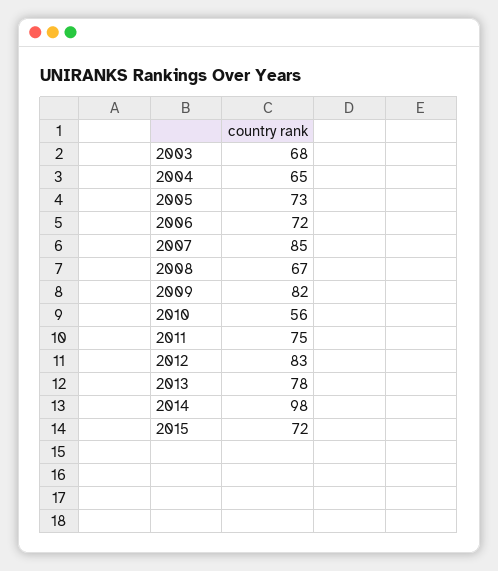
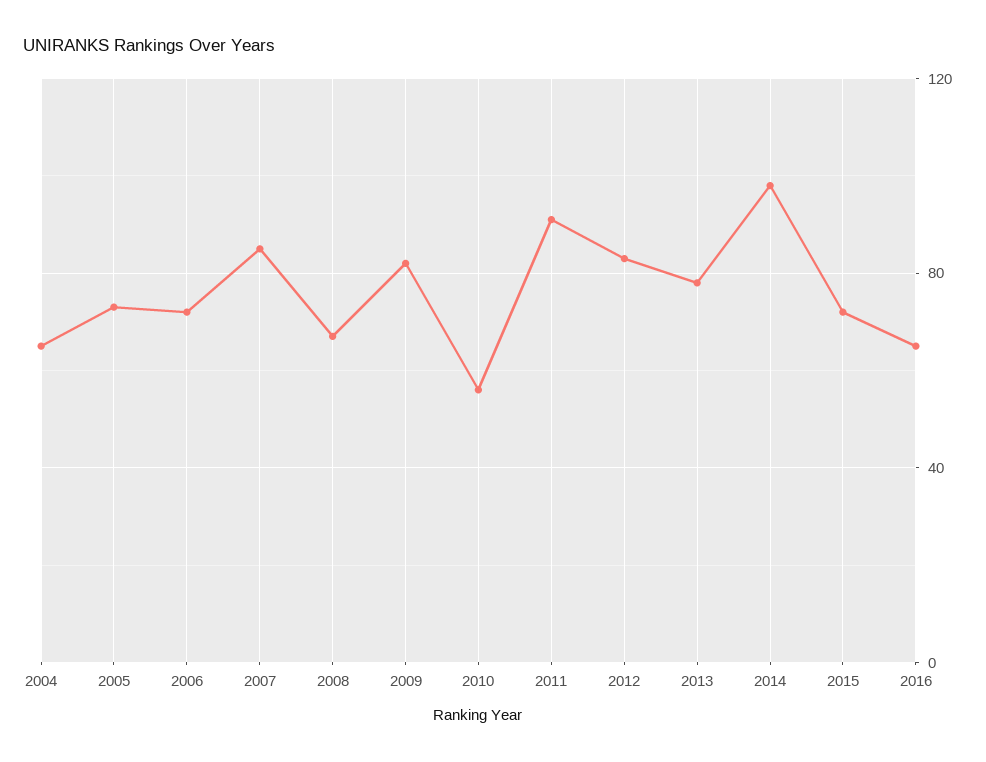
2003: 68 -> none
2011: 75 -> 90
2016: none -> 65

